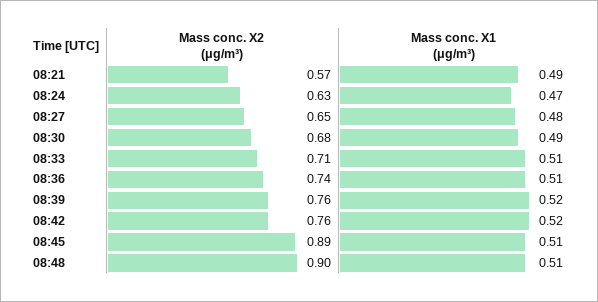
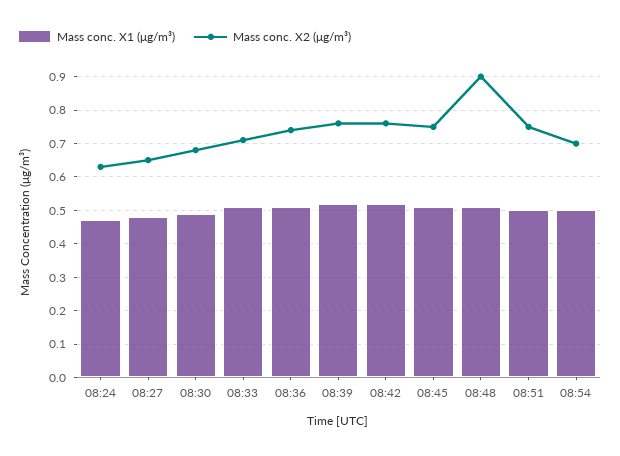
Mass conc. X2 (μg/m³), 08:21: 0.57 -> none
Mass conc. X1 (μg/m³), 08:21: 0.49 -> none
Mass conc. X2 (μg/m³), 08:45: 0.89 -> 0.75
Mass conc. X1 (μg/m³), 08:51: none -> 0.5
Mass conc. X2 (μg/m³), 08:51: none -> 0.75
Mass conc. X1 (μg/m³), 08:54: none -> 0.5
Mass conc. X2 (μg/m³), 08:54: none -> 0.7

